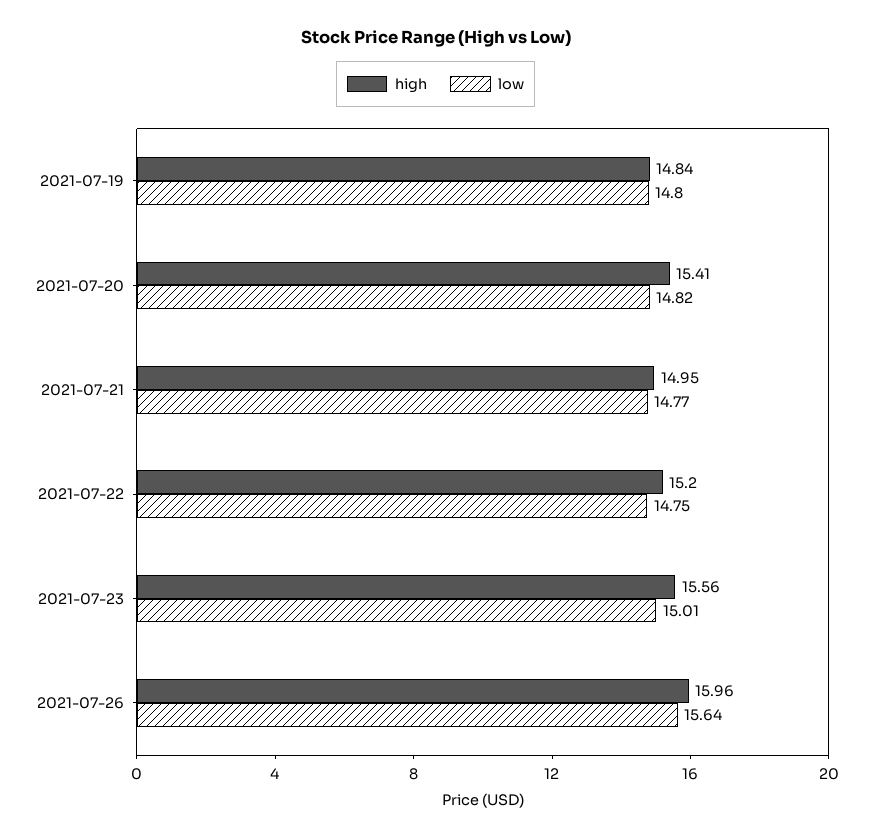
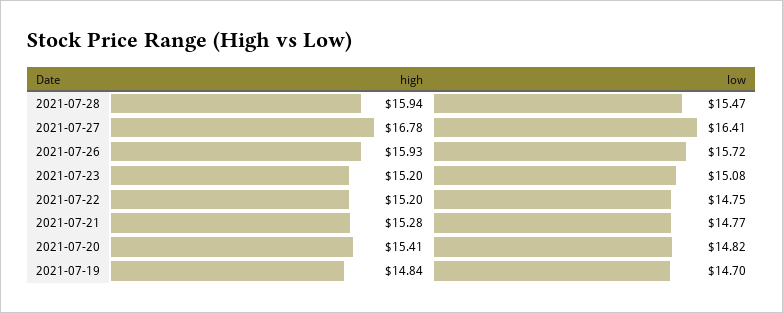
low, 2021-07-19: 14.8 -> 14.7
high, 2021-07-21: 14.95 -> 15.28
high, 2021-07-23: 15.56 -> 15.2
low, 2021-07-23: 15.01 -> 15.08
high, 2021-07-26: 15.96 -> 15.93
low, 2021-07-26: 15.64 -> 15.72
high, 2021-07-28: none -> 15.94
low, 2021-07-28: none -> 15.47
high, 2021-07-27: none -> 16.78
low, 2021-07-27: none -> 16.41

